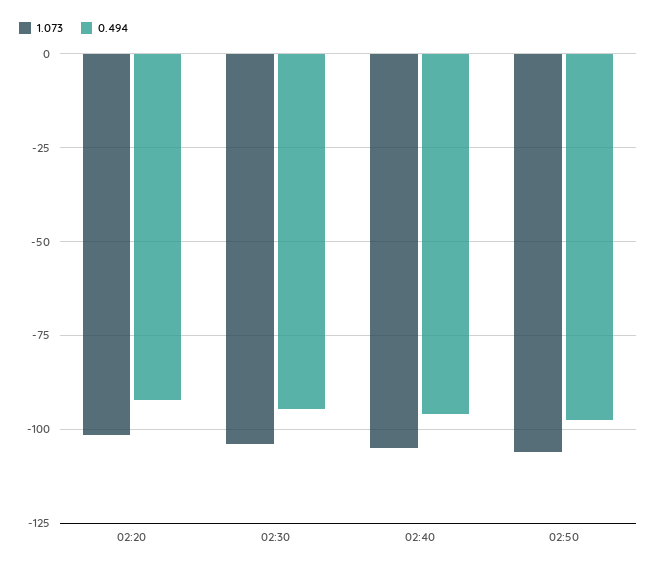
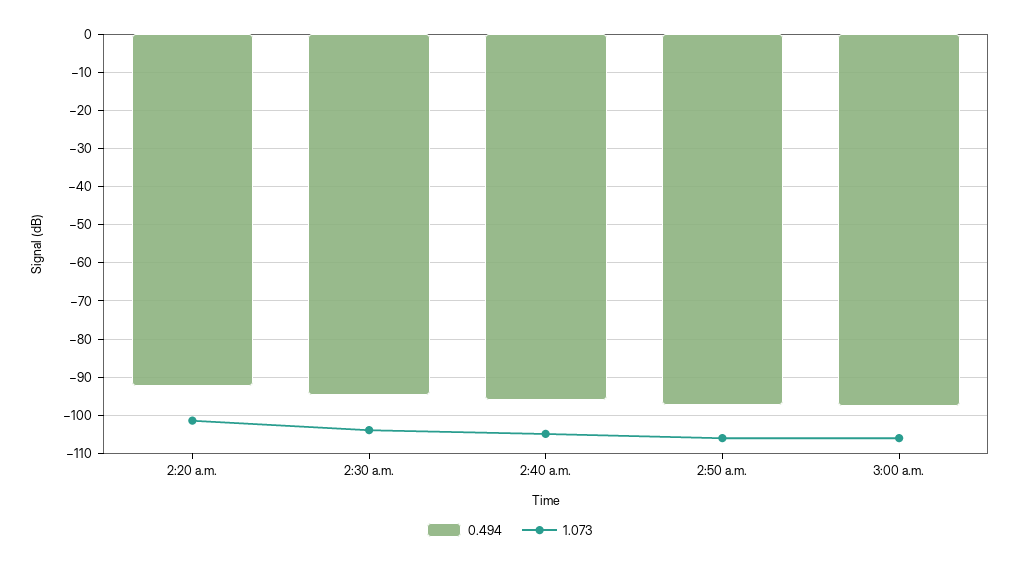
0.494, 3:00 a.m.: none -> -98
1.073, 3:00 a.m.: none -> -106

